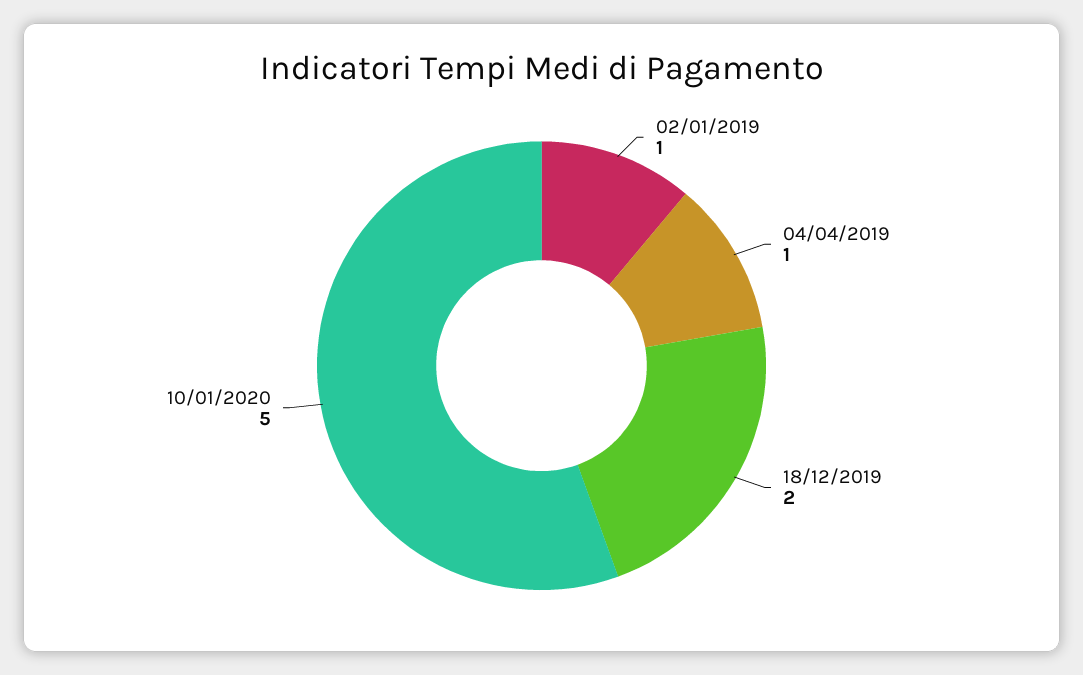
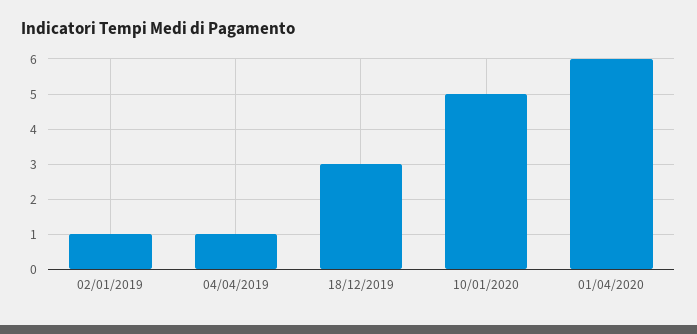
18/12/2019: 2 -> 3
01/04/2020: none -> 6

